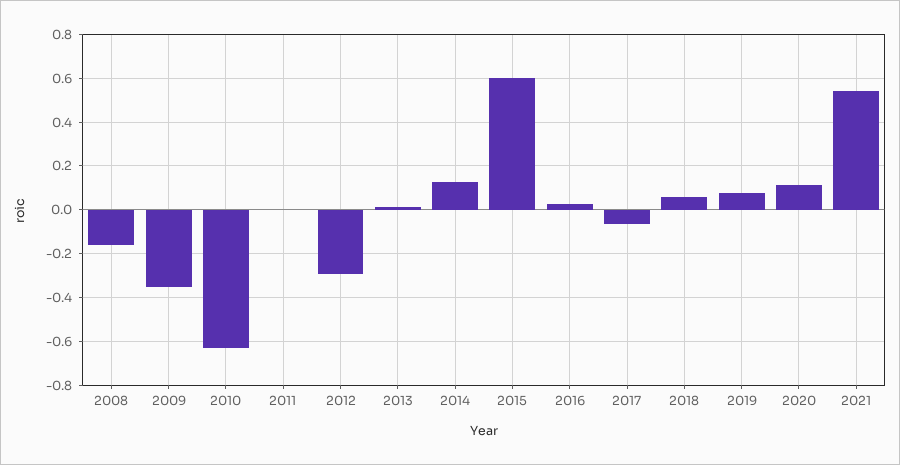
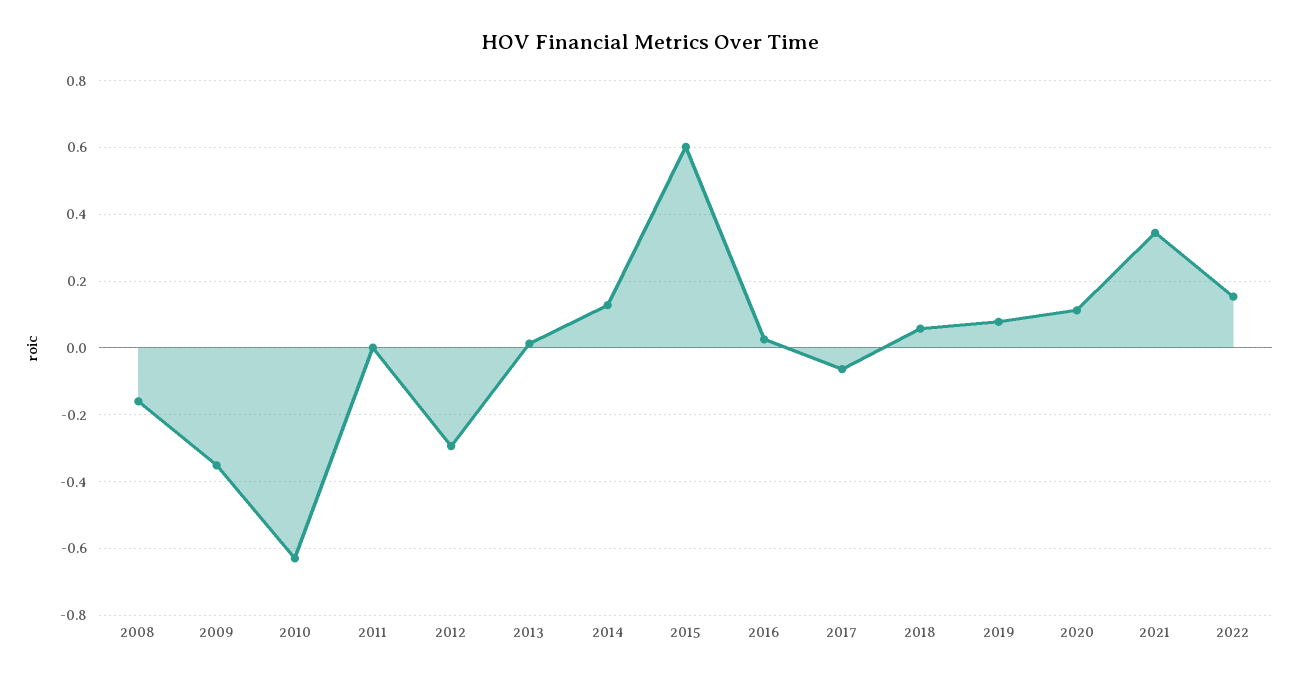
2021: 0.55 -> 0.34
2022: none -> 0.16

